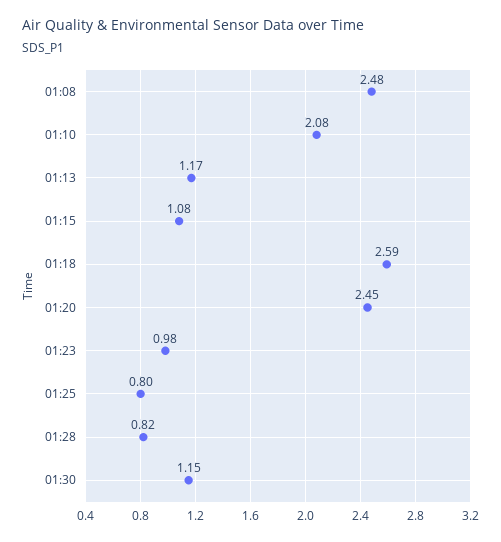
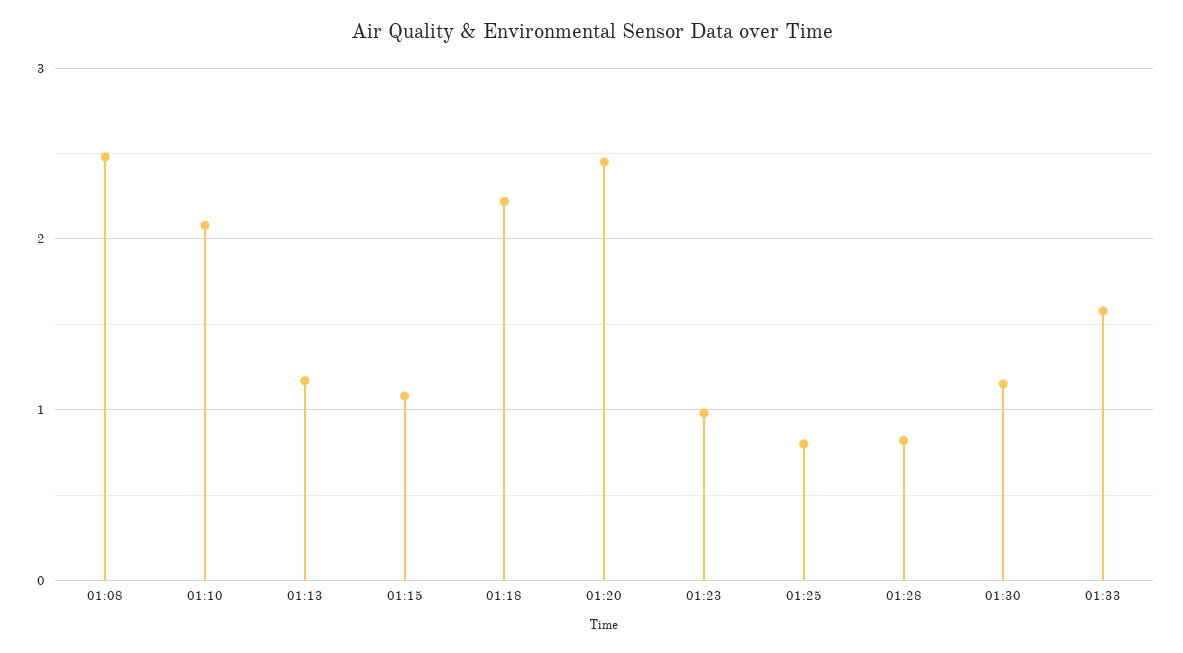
01:18: 2.59 -> 2.2
01:33: none -> 1.6

